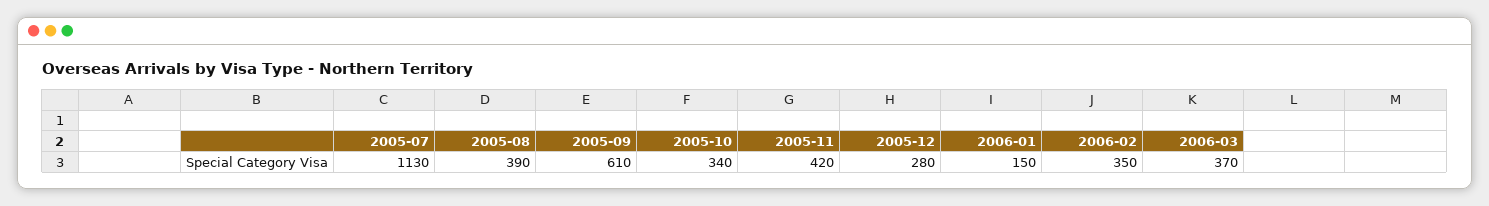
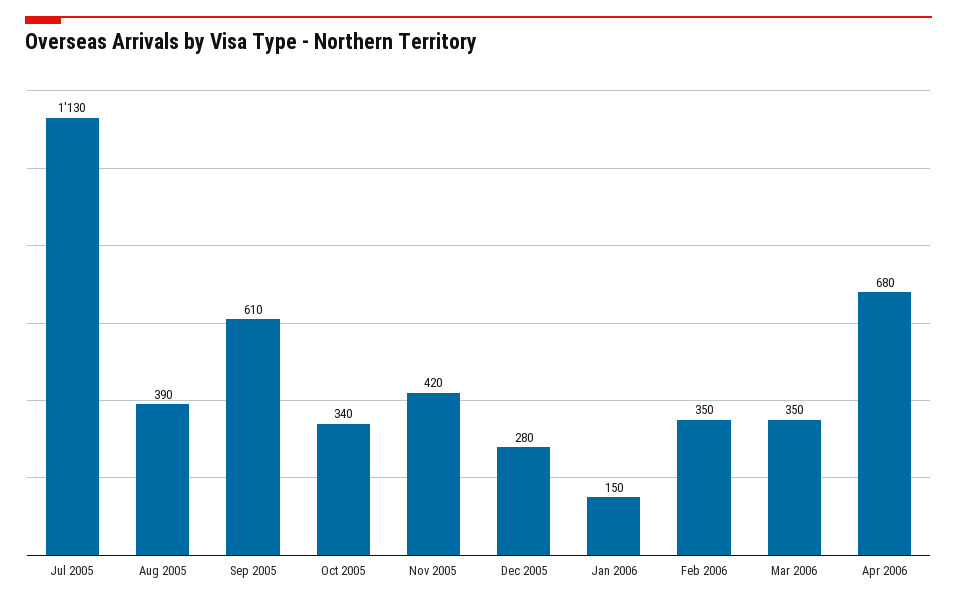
2006-03: 370 -> 350
Apr 2006: none -> 680

